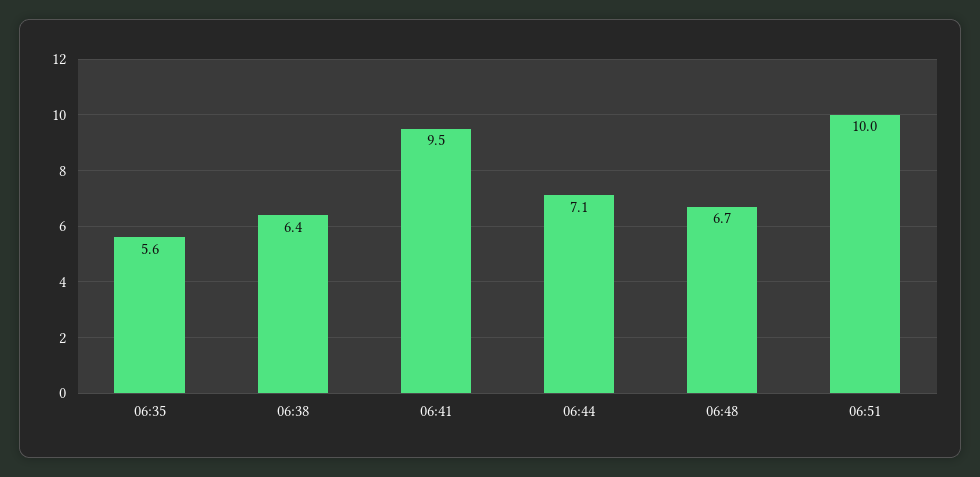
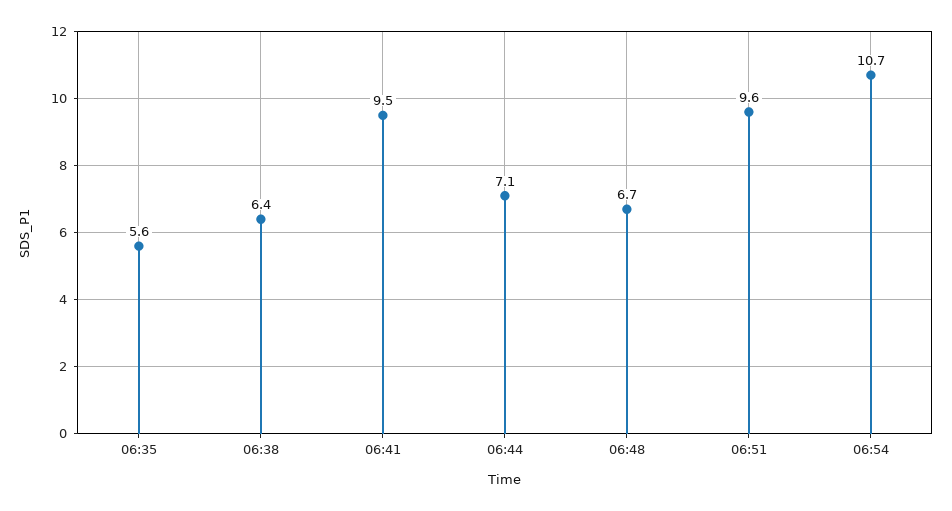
06:51: 10 -> 9.6
06:54: none -> 10.7

